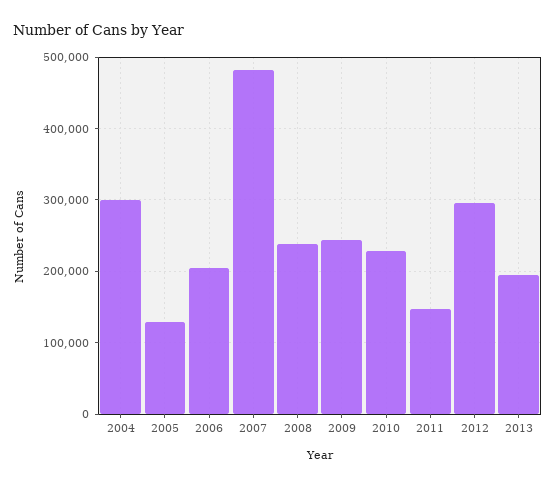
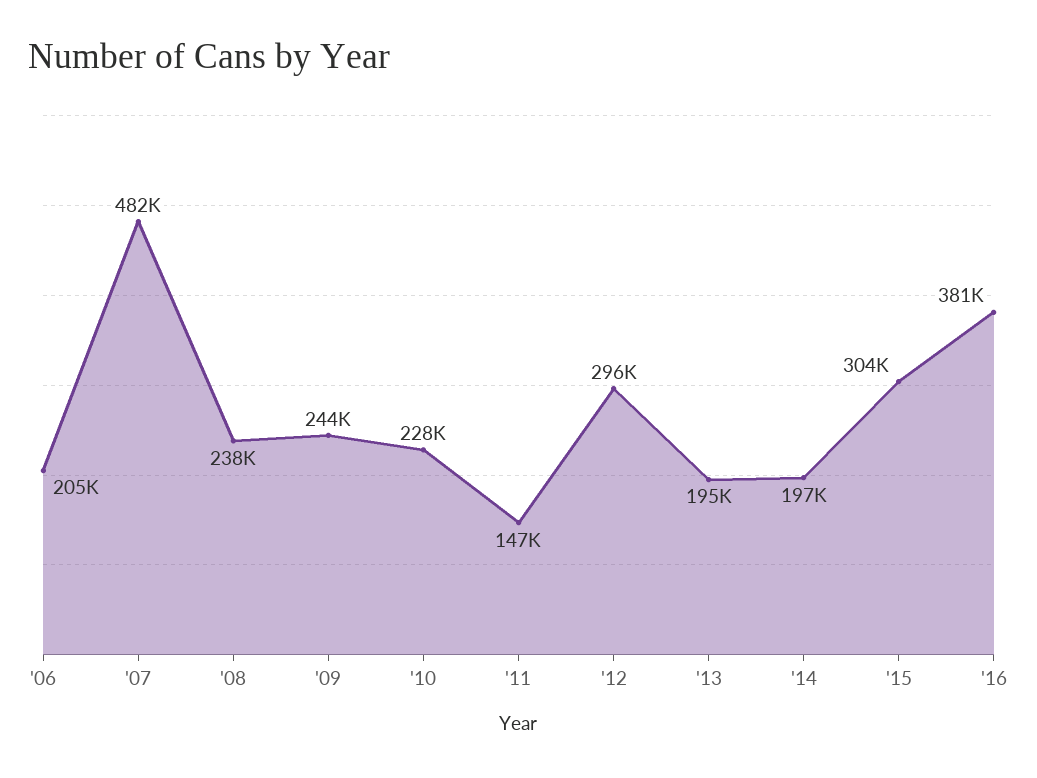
2004: 300000 -> none
2005: 130000 -> none
'14: none -> 197000
'15: none -> 304000
'16: none -> 381000

